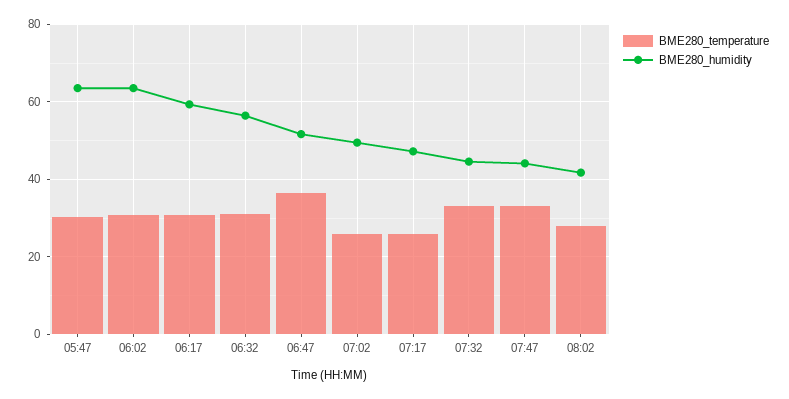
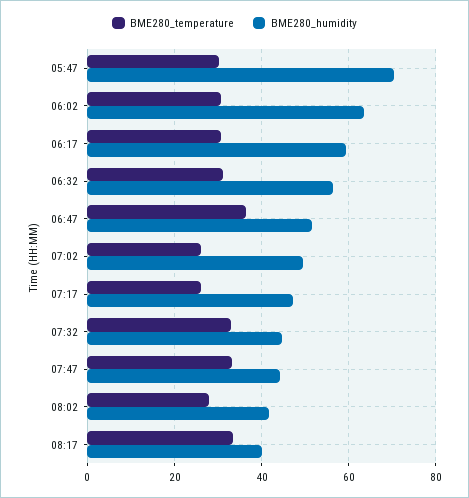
BME280_humidity, 05:47: 64 -> 70
BME280_temperature, 08:17: none -> 34
BME280_humidity, 08:17: none -> 40

